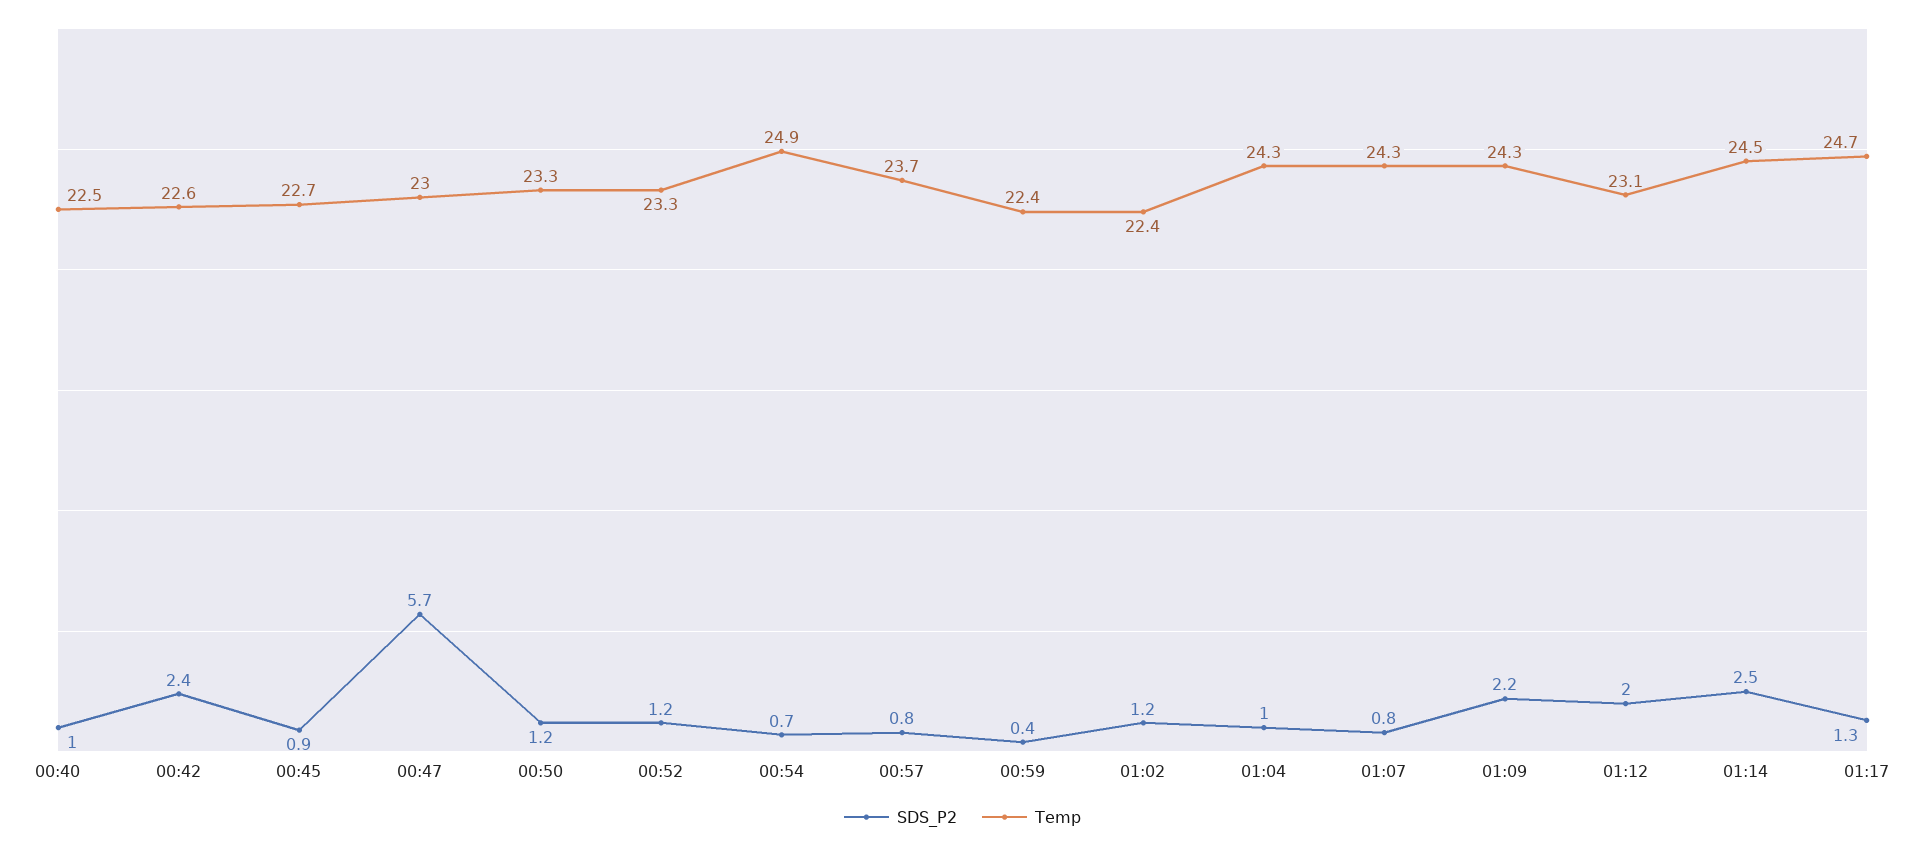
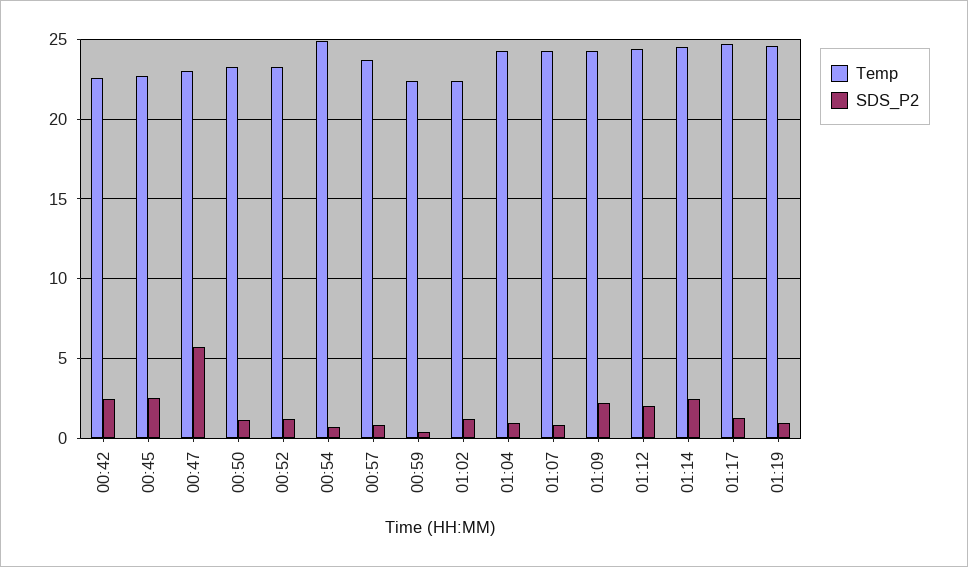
SDS_P2, 00:40: 1 -> none
Temp, 00:40: 22.5 -> none
SDS_P2, 00:45: 0.9 -> 2.5
Temp, 01:12: 23.1 -> 24.5
Temp, 01:19: none -> 24.5
SDS_P2, 01:19: none -> 1

